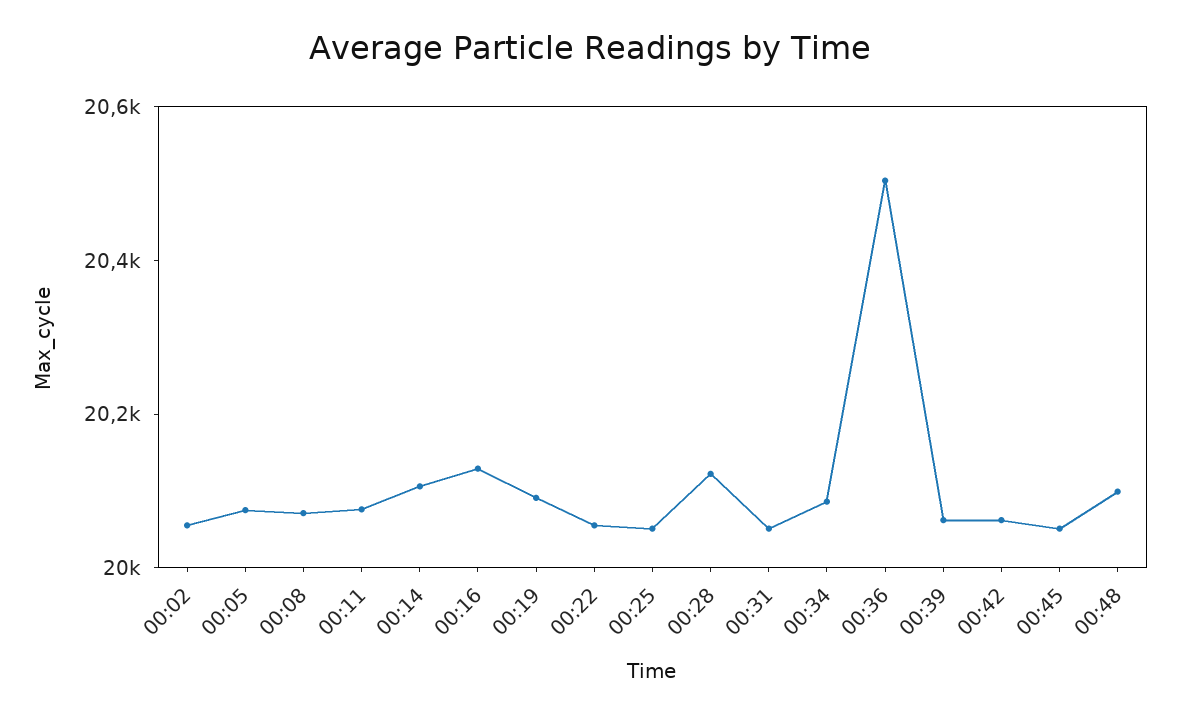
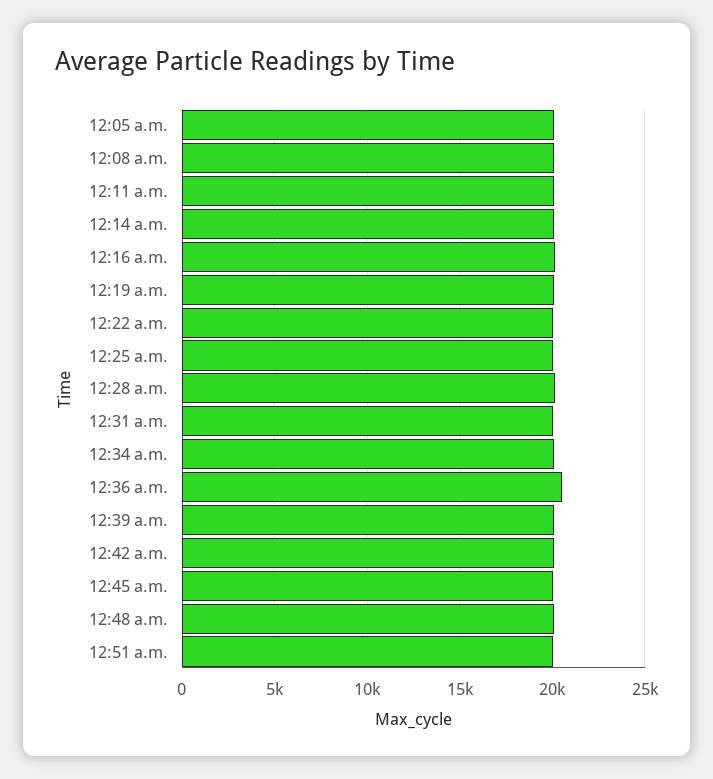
00:02: 20050 -> none
12:51 a.m.: none -> 20000

